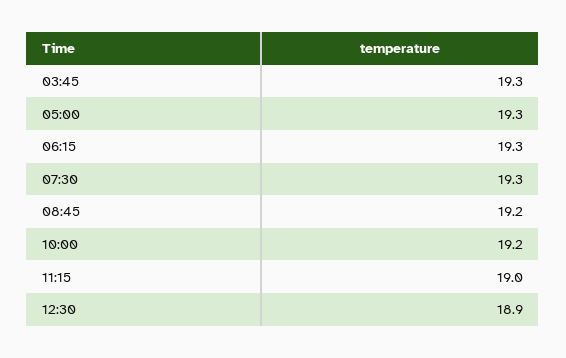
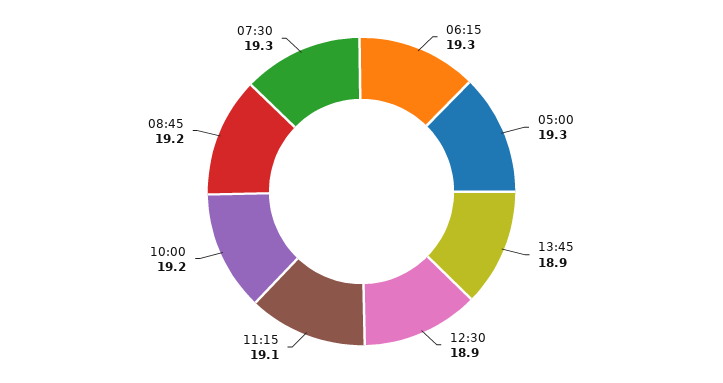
03:45: 19.3 -> none
11:15: 19 -> 19.1
13:45: none -> 18.9

